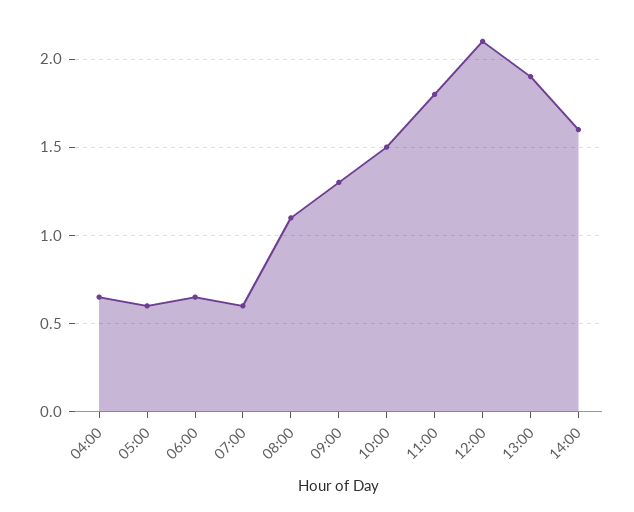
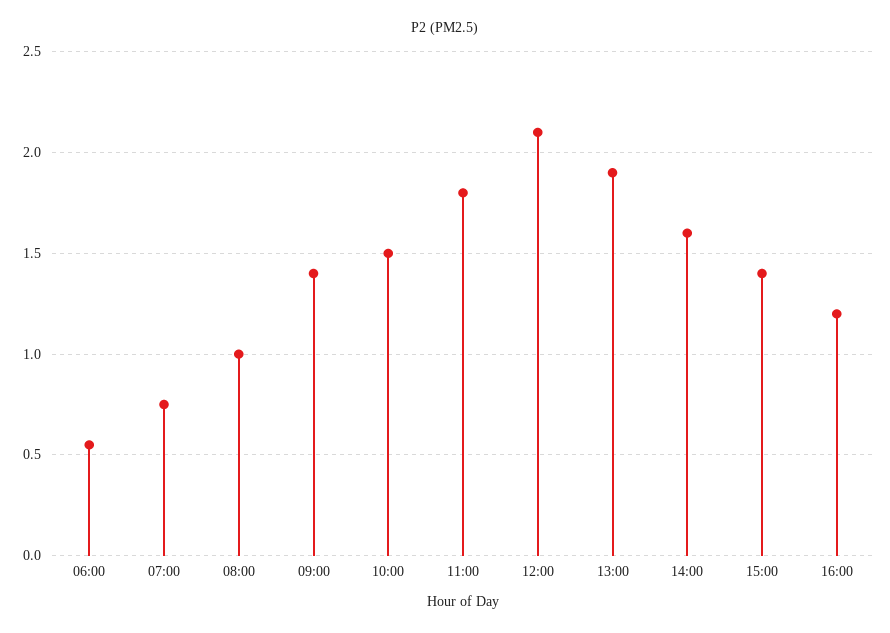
04:00: 0.65 -> none
05:00: 0.6 -> none
06:00: 0.65 -> 0.55
07:00: 0.6 -> 0.75
08:00: 1.1 -> 1
09:00: 1.3 -> 1.4
15:00: none -> 1.4
16:00: none -> 1.2

